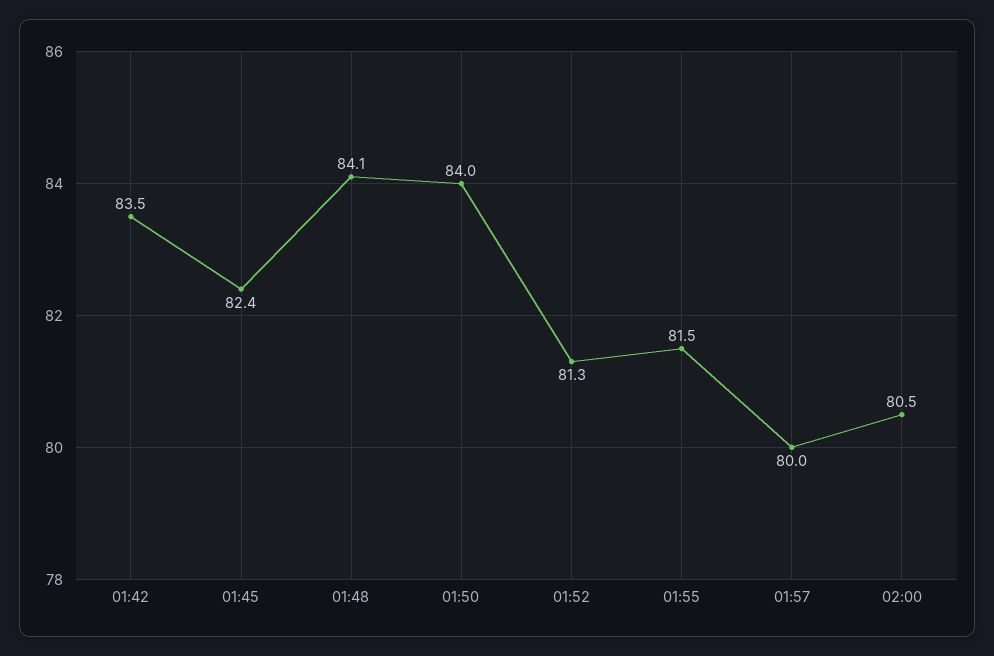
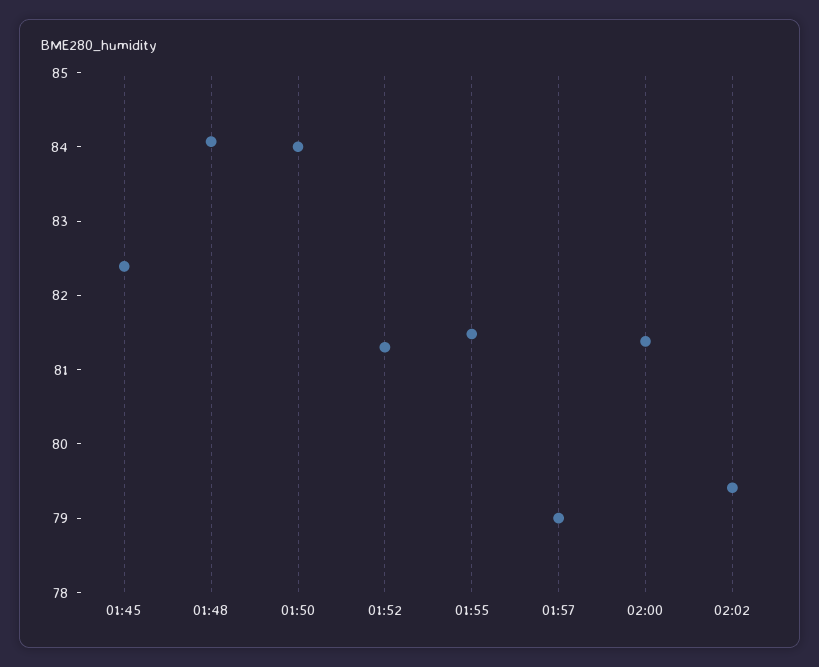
01:42: 83.5 -> none
01:57: 80 -> 79
02:00: 80.5 -> 81.4
02:02: none -> 79.4

